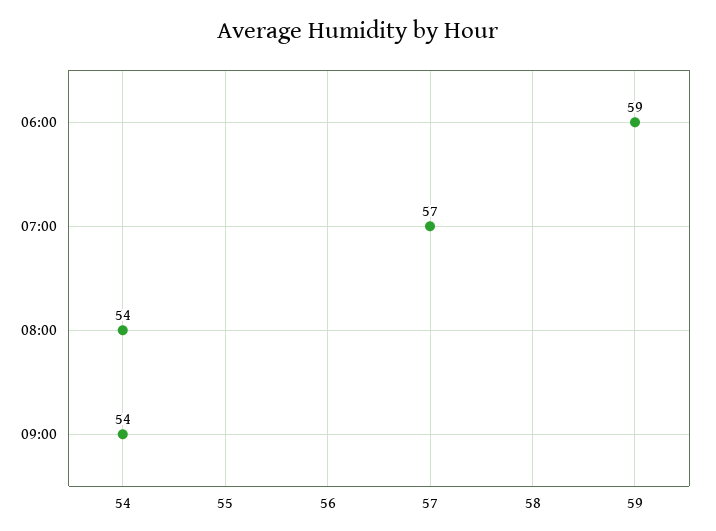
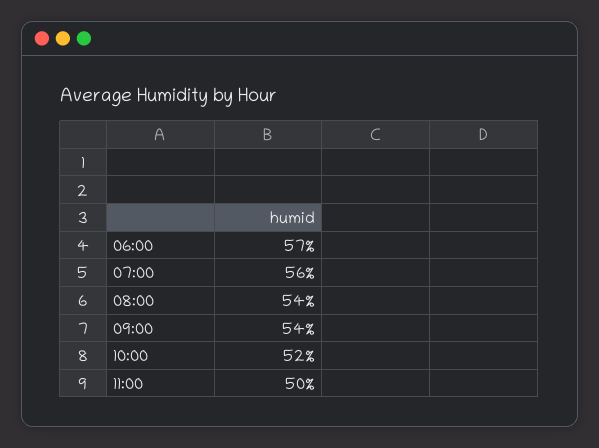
06:00: 59 -> 57
07:00: 57 -> 56
10:00: none -> 52
11:00: none -> 50

